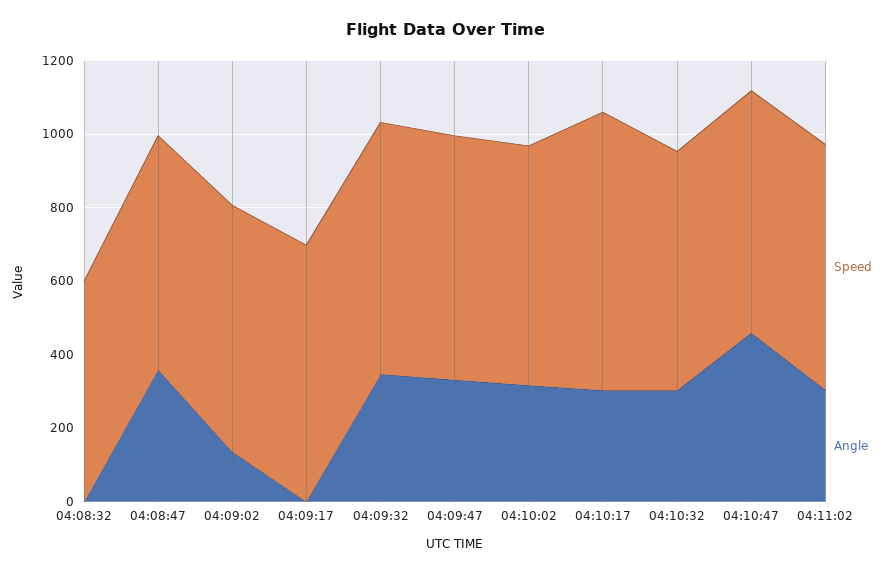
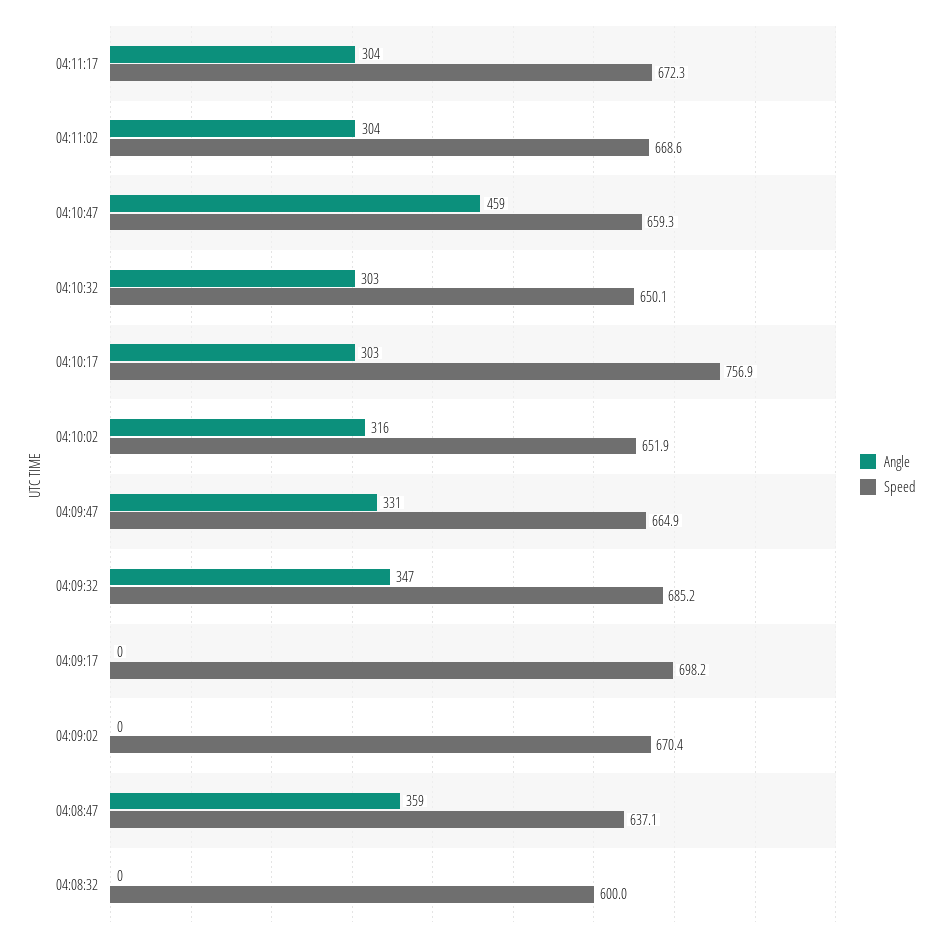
Angle, 04:09:02: 150 -> 0
Angle, 04:11:17: none -> 304
Speed, 04:11:17: none -> 672.3

